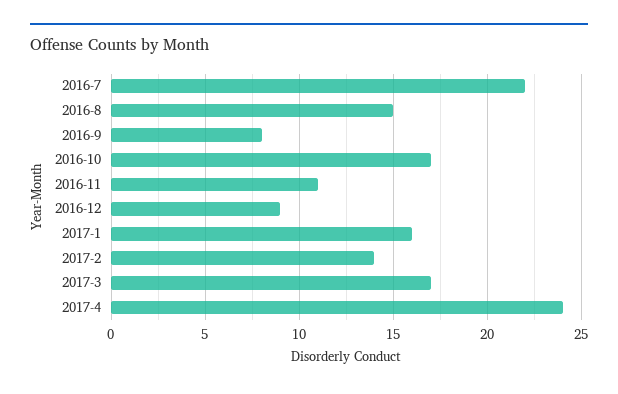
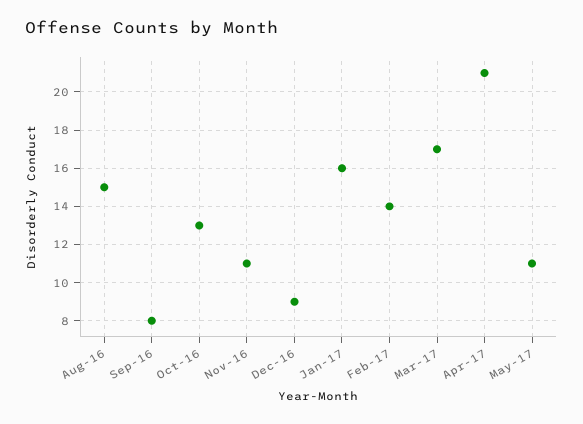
2016-7: 22 -> none
2016-10: 17 -> 13
2017-4: 24 -> 21
May-17: none -> 11

